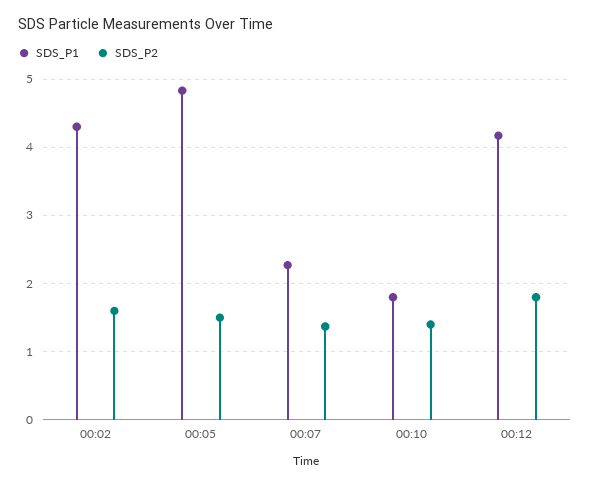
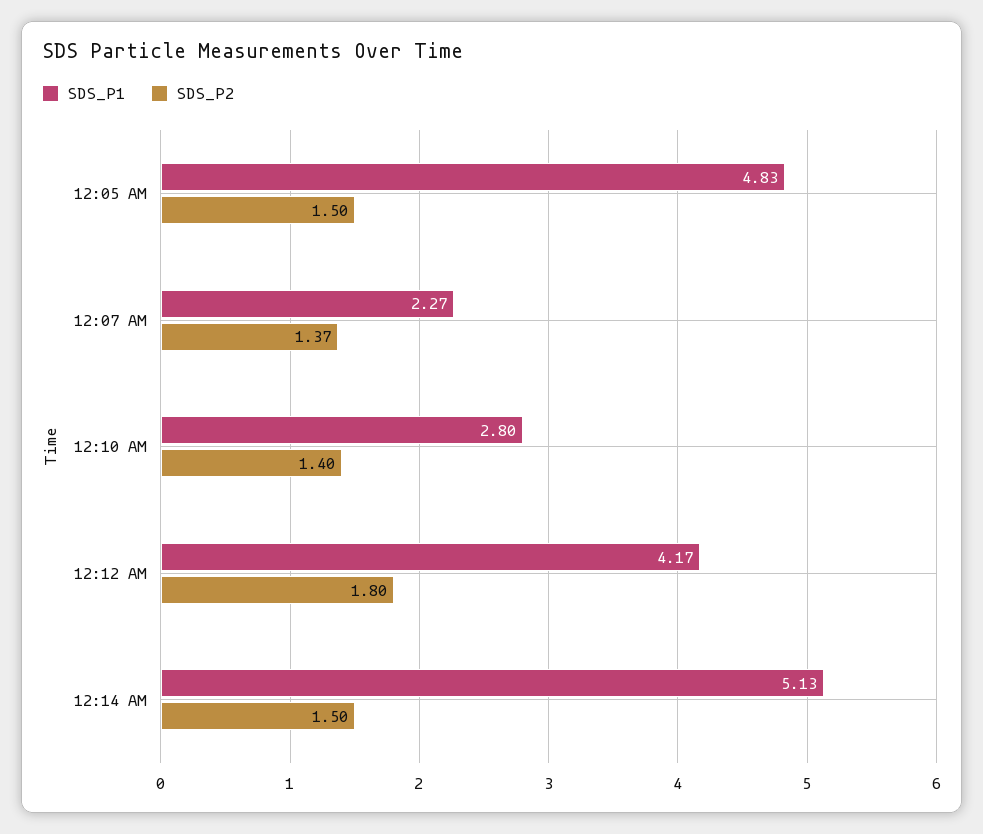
SDS_P1, 00:02: 4.3 -> none
SDS_P2, 00:02: 1.6 -> none
SDS_P1, 00:10: 1.8 -> 2.8
SDS_P1, 12:14 AM: none -> 5.13
SDS_P2, 12:14 AM: none -> 1.5

